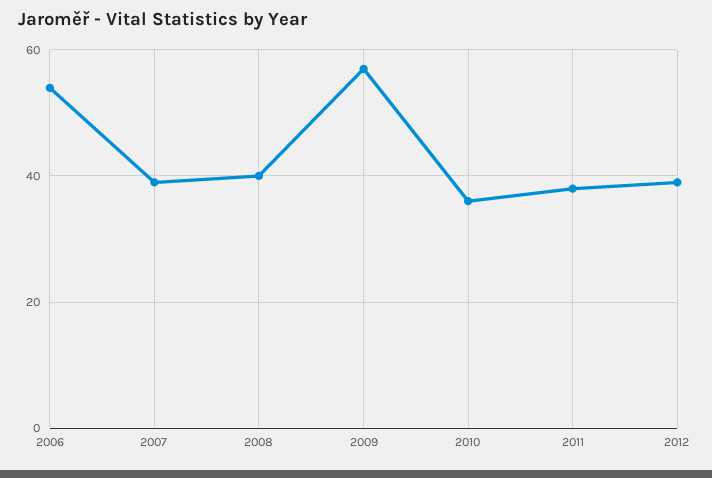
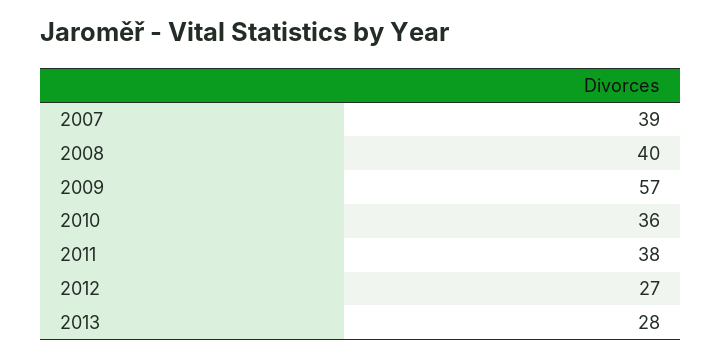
2006: 55 -> none
2012: 40 -> 27
2013: none -> 28

